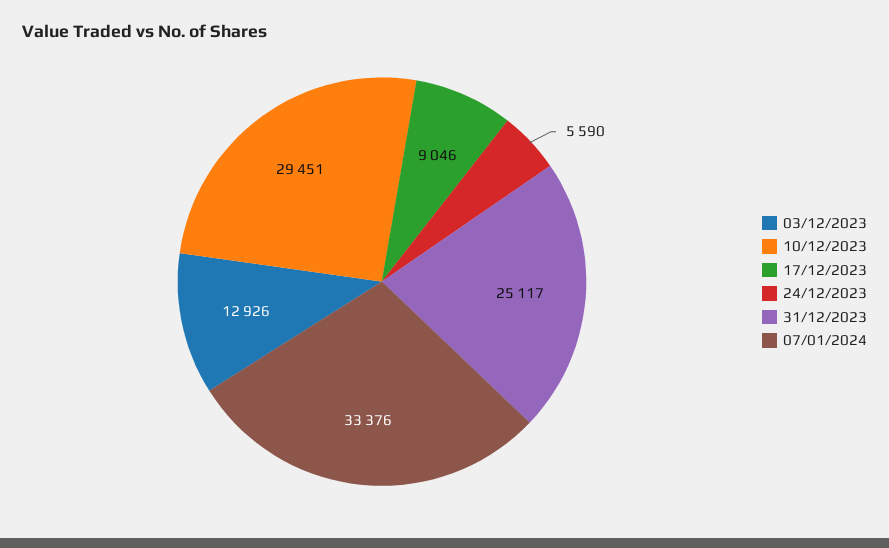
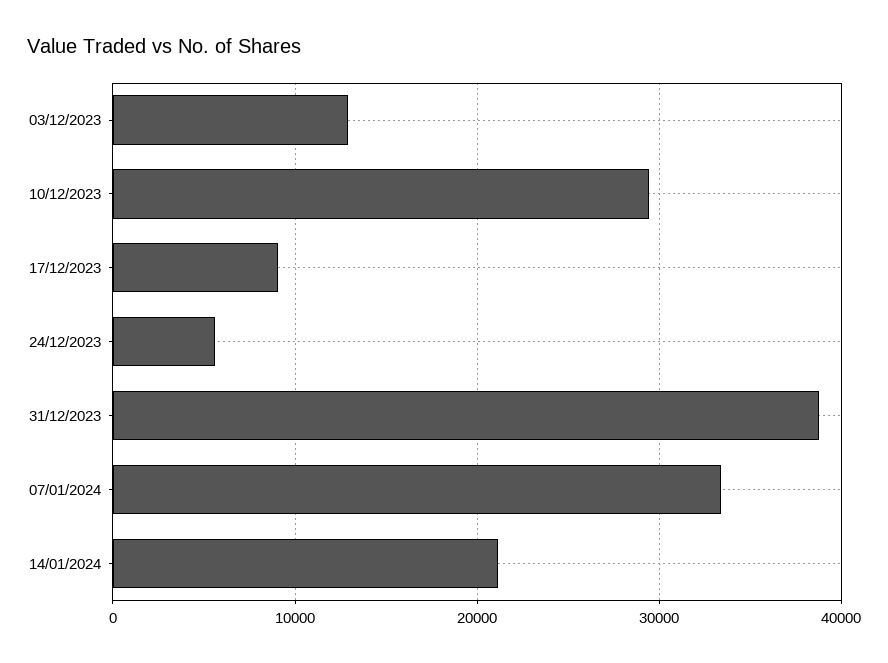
31/12/2023: 25117 -> 39000
14/01/2024: none -> 21000

